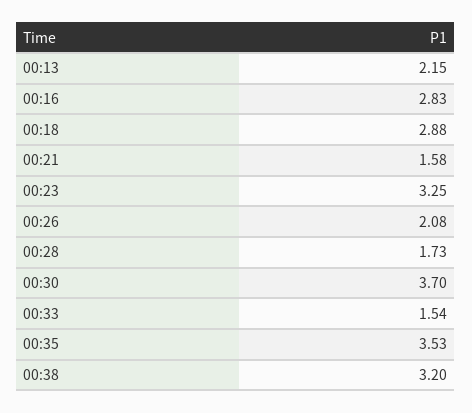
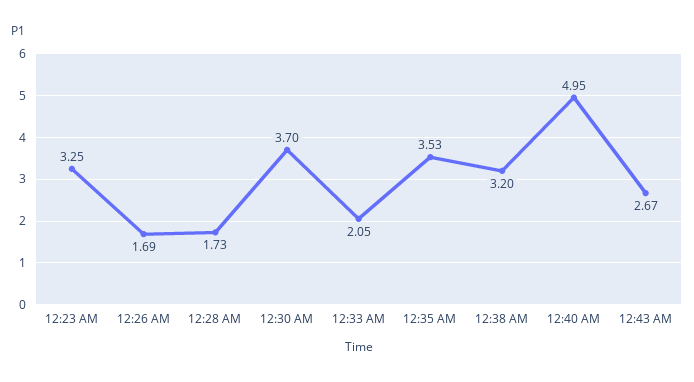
00:13: 2.15 -> none
00:16: 2.83 -> none
00:18: 2.88 -> none
00:21: 1.58 -> none
00:26: 2.08 -> 1.69
00:33: 1.54 -> 2.05
12:40 AM: none -> 4.95
12:43 AM: none -> 2.67

